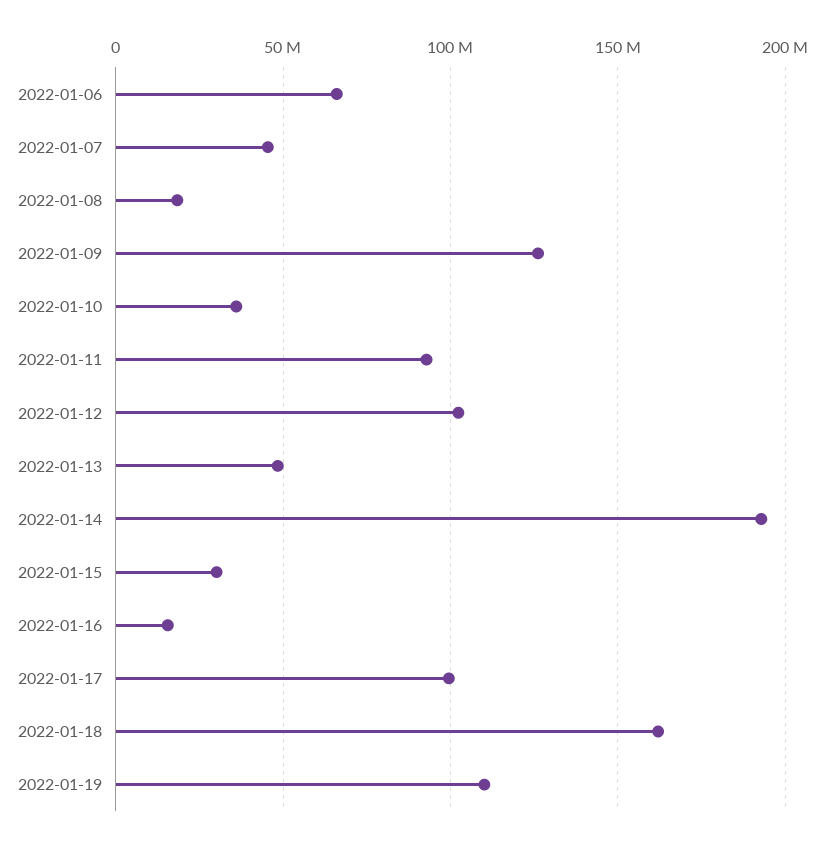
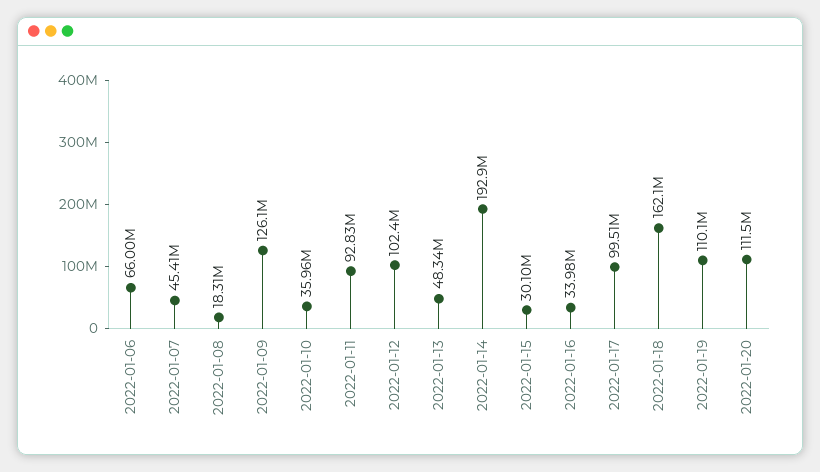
2022-01-16: 15000000 -> 33980000
2022-01-20: none -> 111500000

